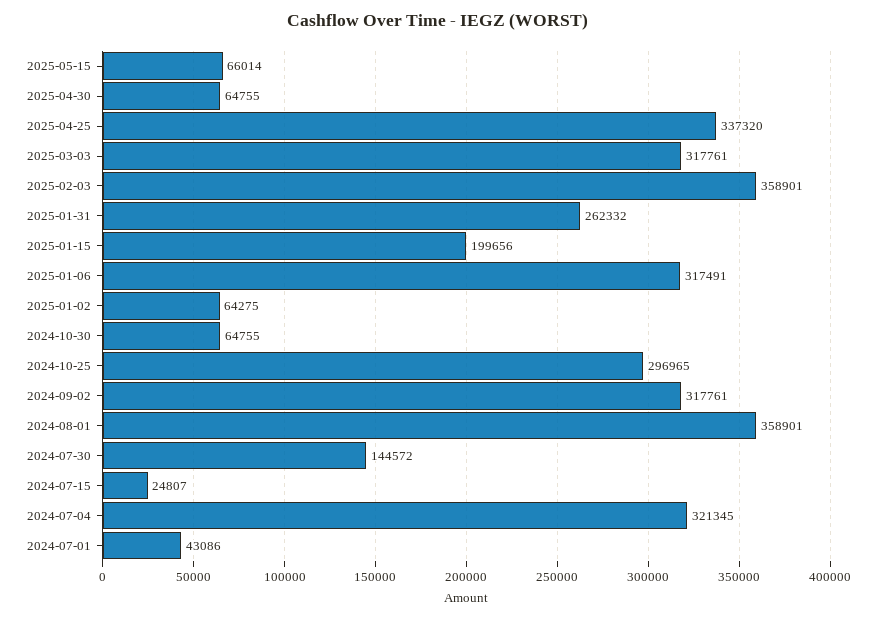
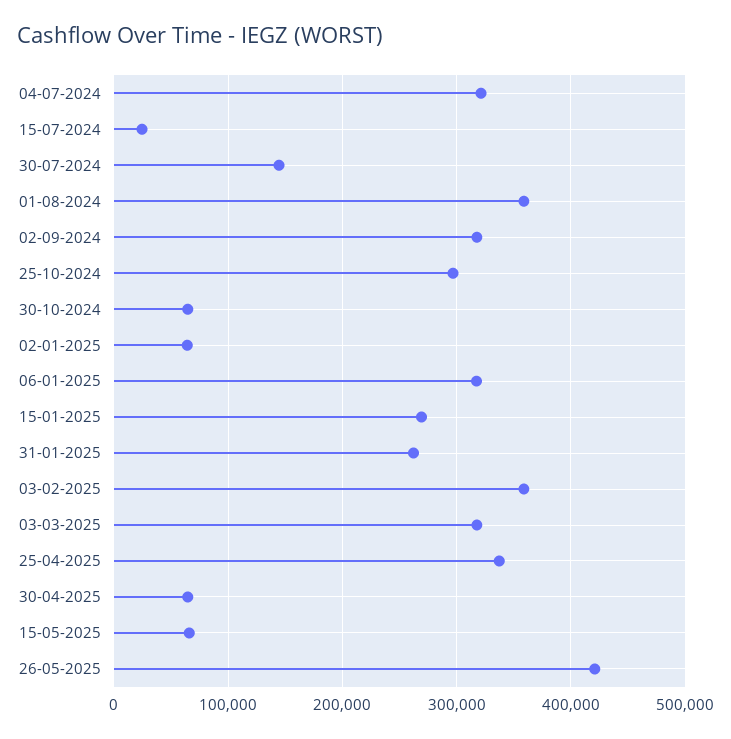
2025-01-15: 199656 -> 270000
2024-07-01: 43086 -> none
26-05-2025: none -> 420000

